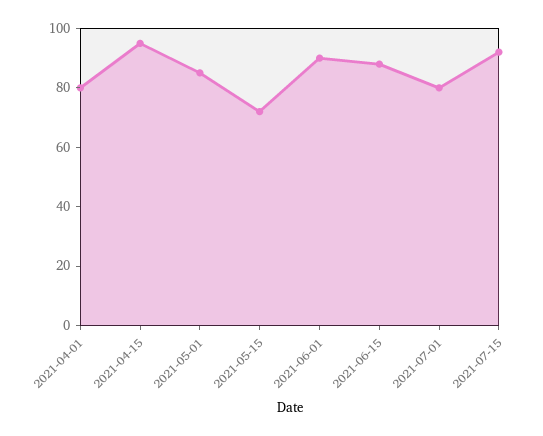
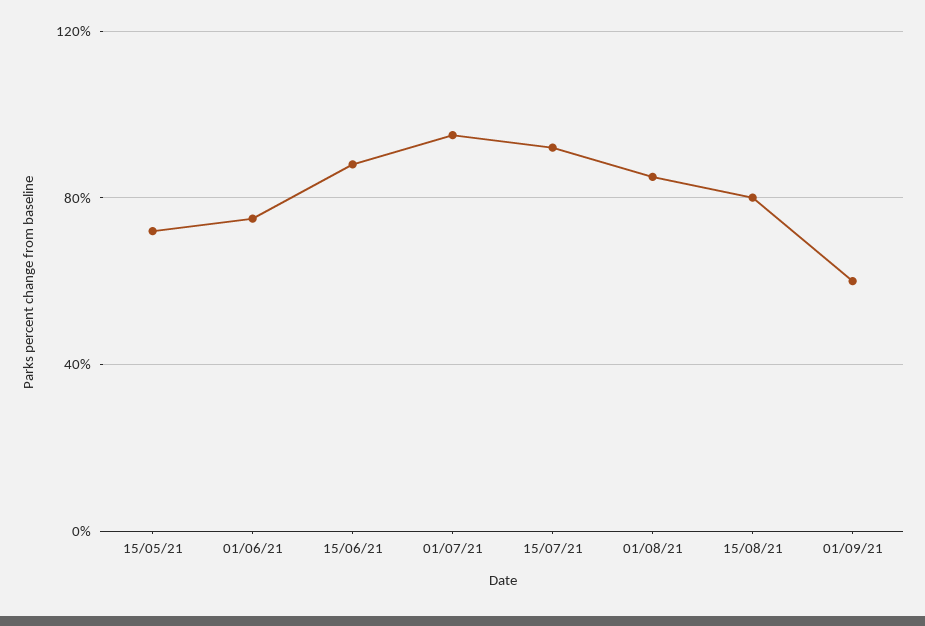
2021-04-01: 80 -> none
2021-04-15: 95 -> none
2021-05-01: 85 -> none
2021-06-01: 90 -> 75
2021-07-01: 80 -> 95
01/08/21: none -> 85
15/08/21: none -> 80
01/09/21: none -> 60

